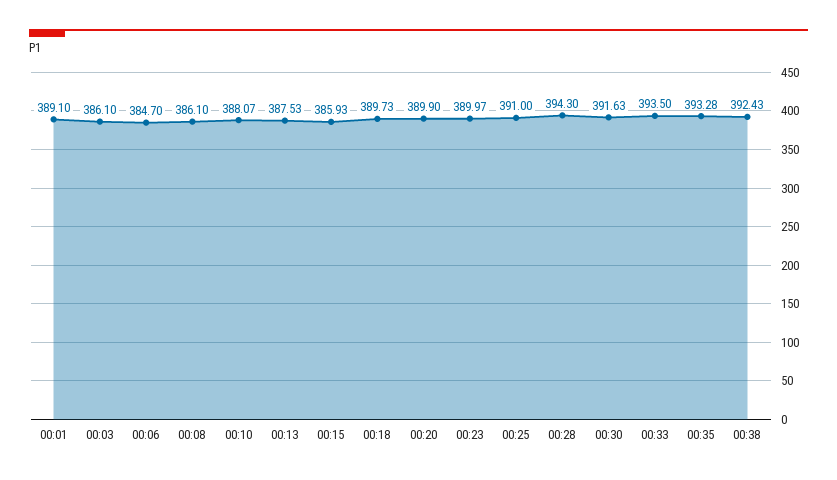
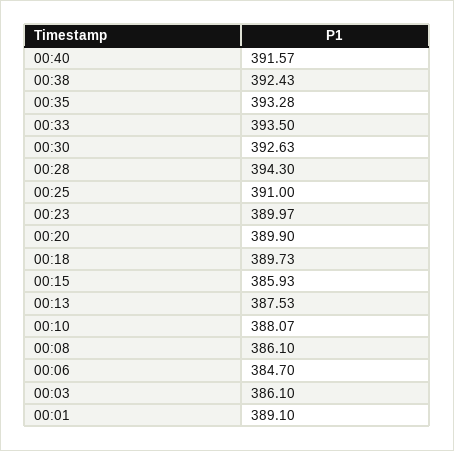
00:30: 391.63 -> 392.63
00:40: none -> 391.57

